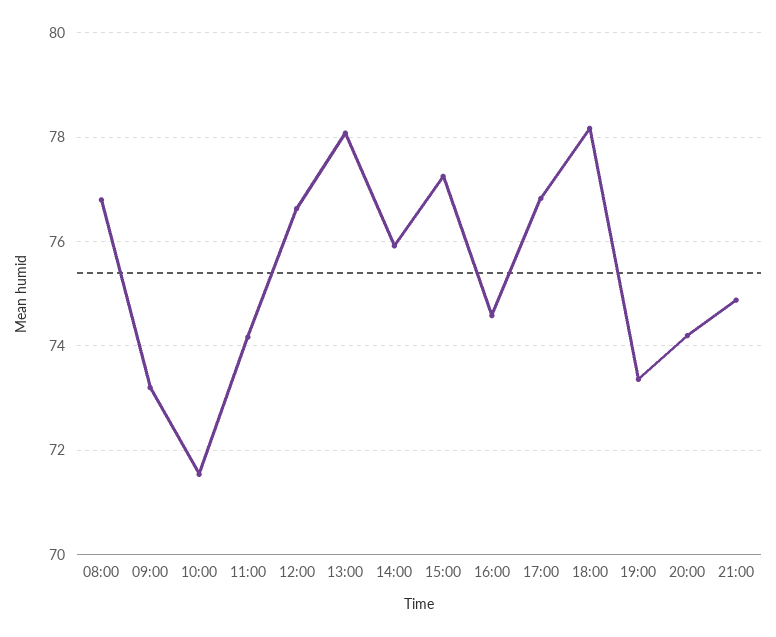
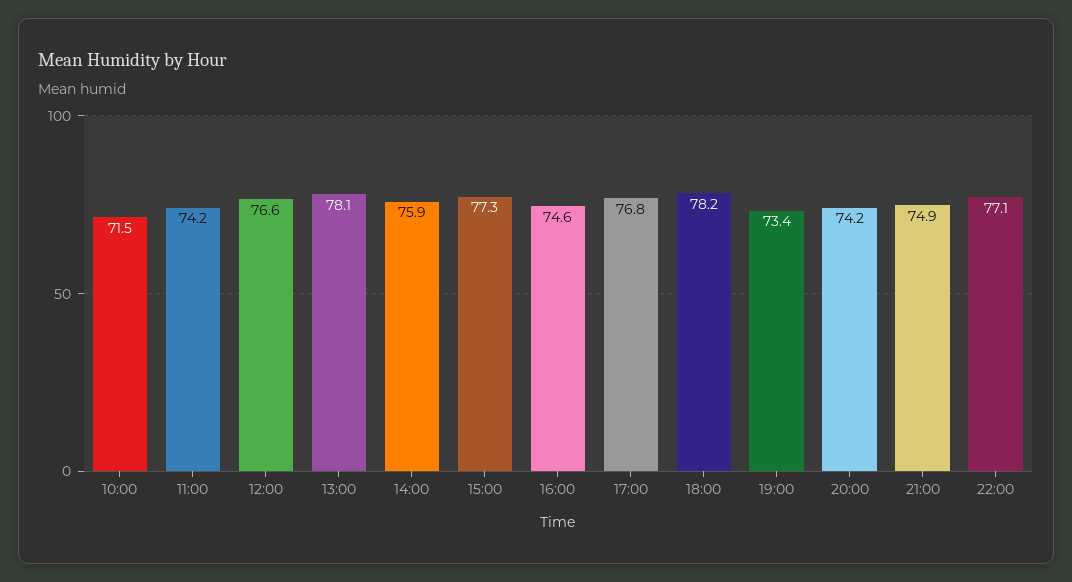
08:00: 76.8 -> none
09:00: 73.2 -> none
22:00: none -> 77.1

